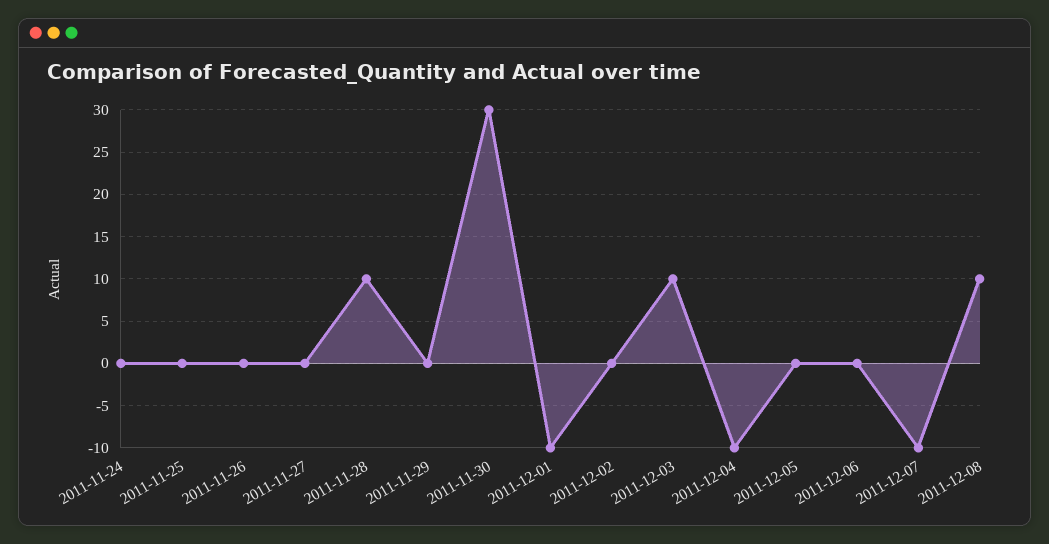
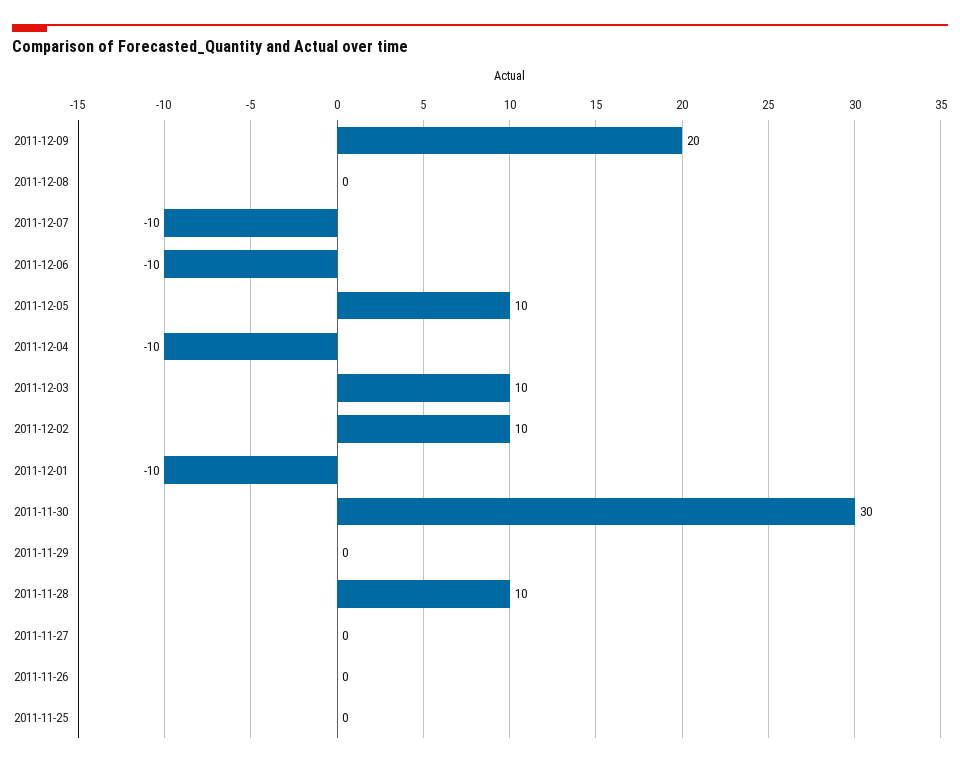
2011-11-24: 0 -> none
2011-12-02: 0 -> 10
2011-12-05: 0 -> 10
2011-12-06: 0 -> -10
2011-12-08: 10 -> 0
2011-12-09: none -> 20

